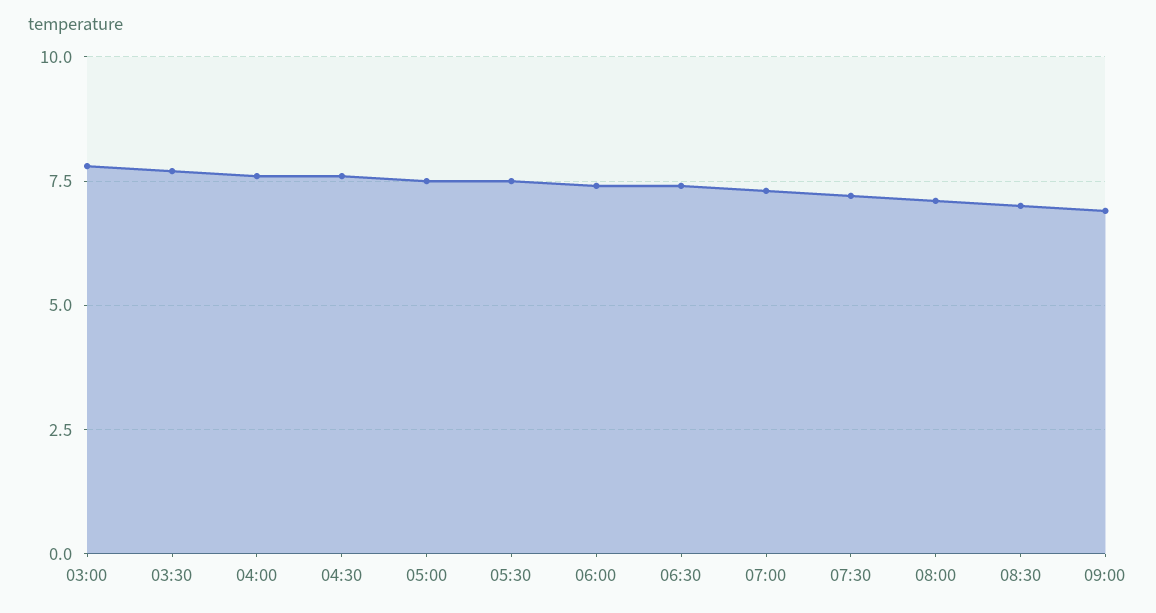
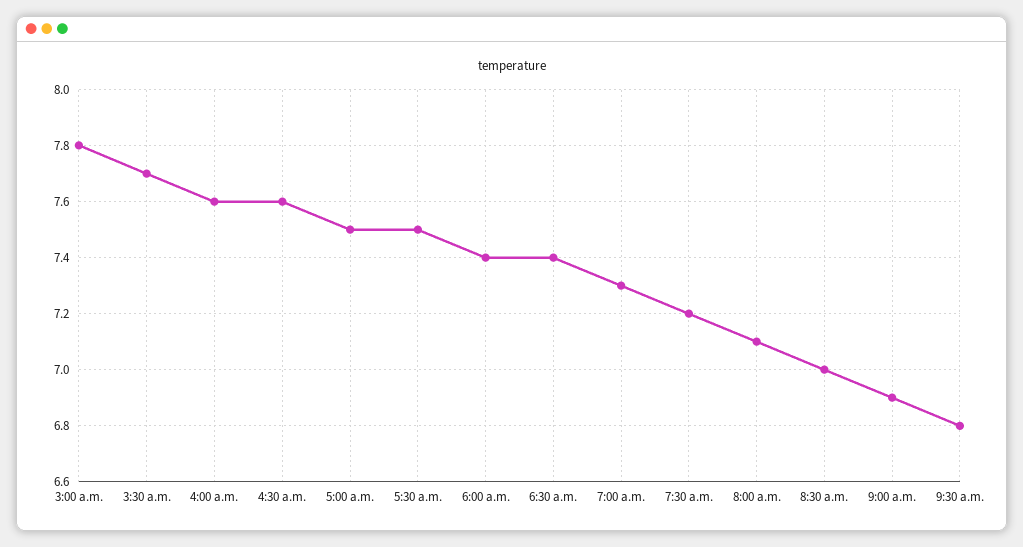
9:30 a.m.: none -> 6.8

